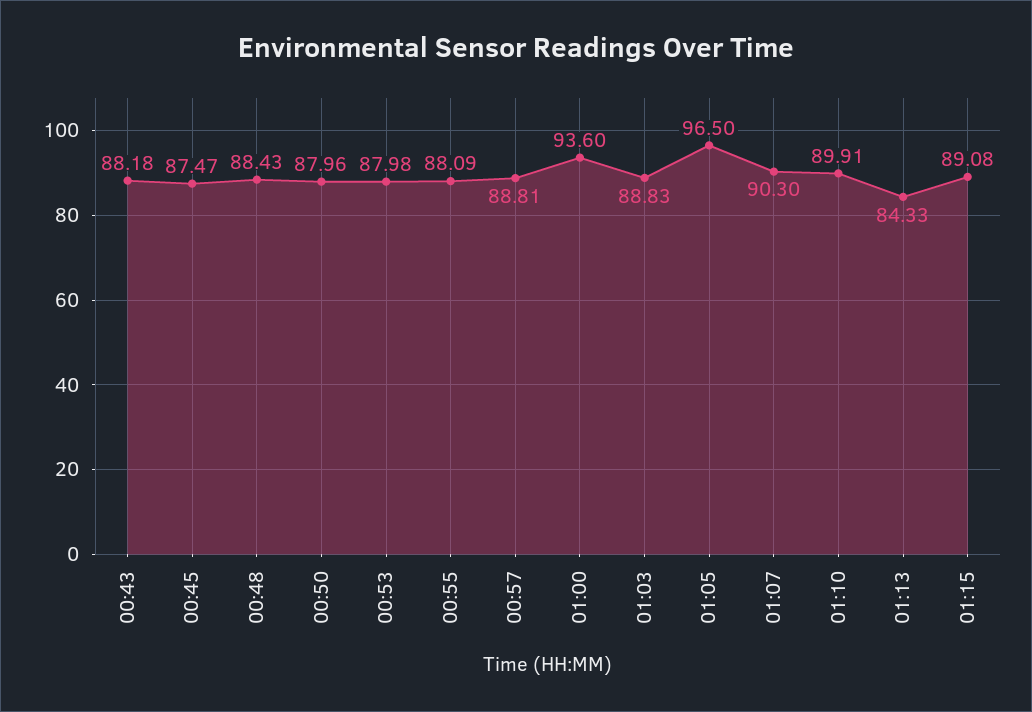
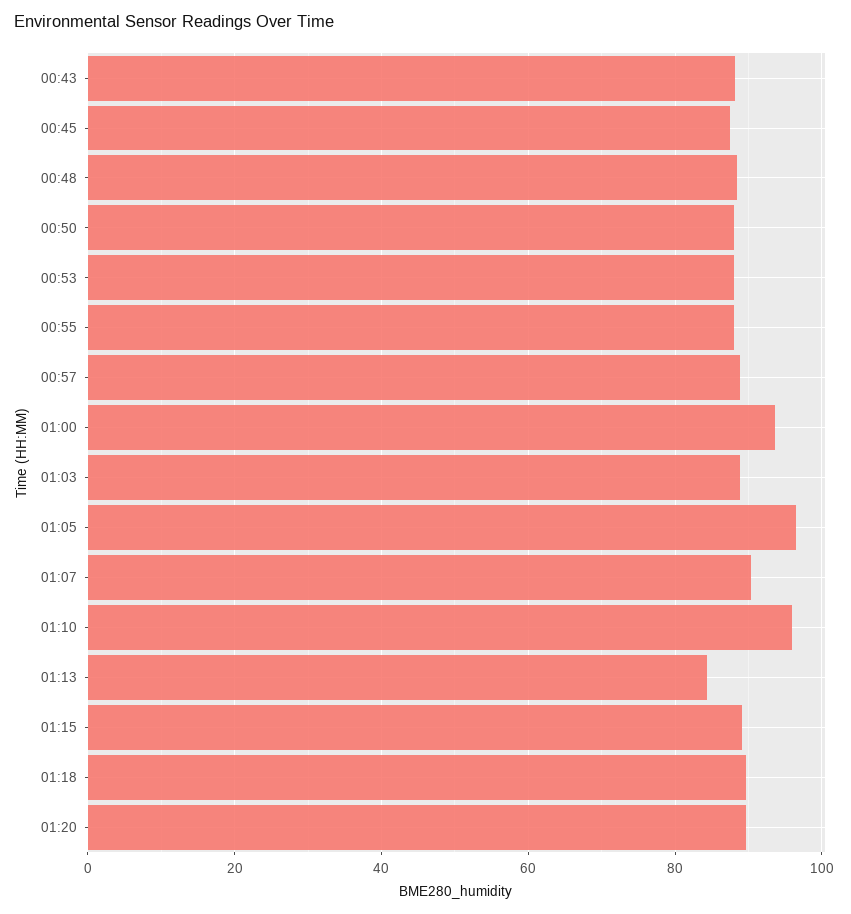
01:10: 89.91 -> 96
01:18: none -> 90
01:20: none -> 90

